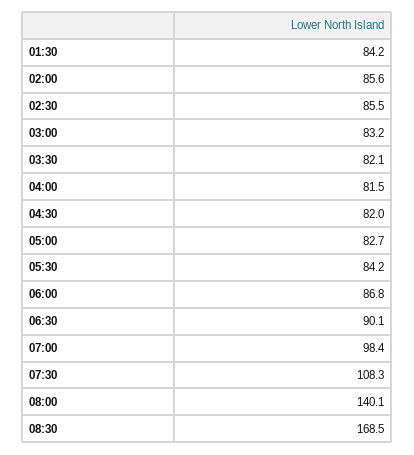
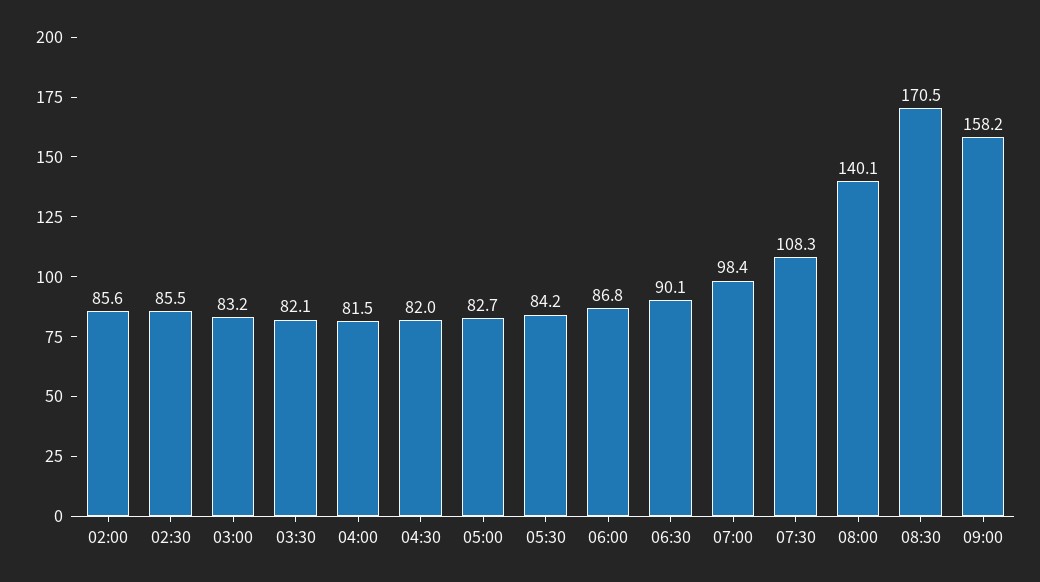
01:30: 84.2 -> none
08:30: 168.5 -> 170.5
09:00: none -> 158.2

